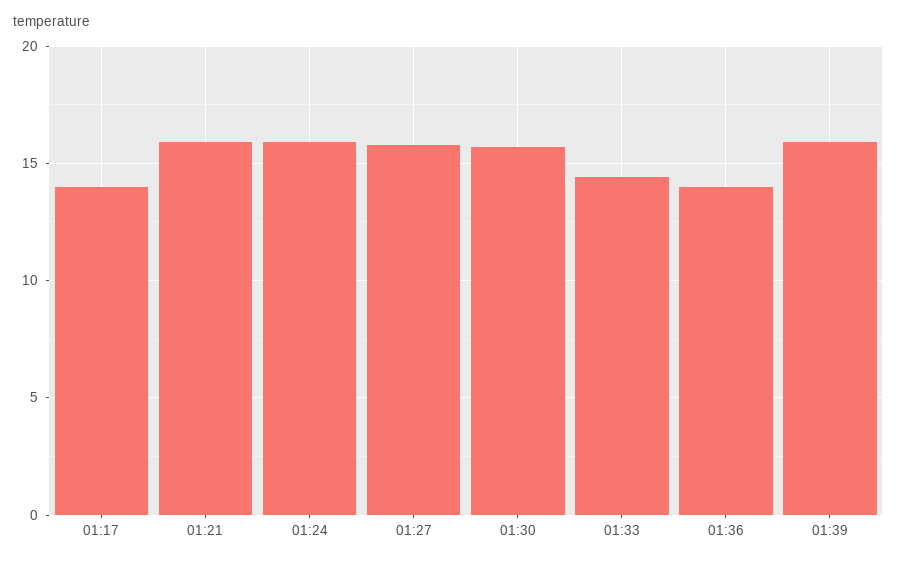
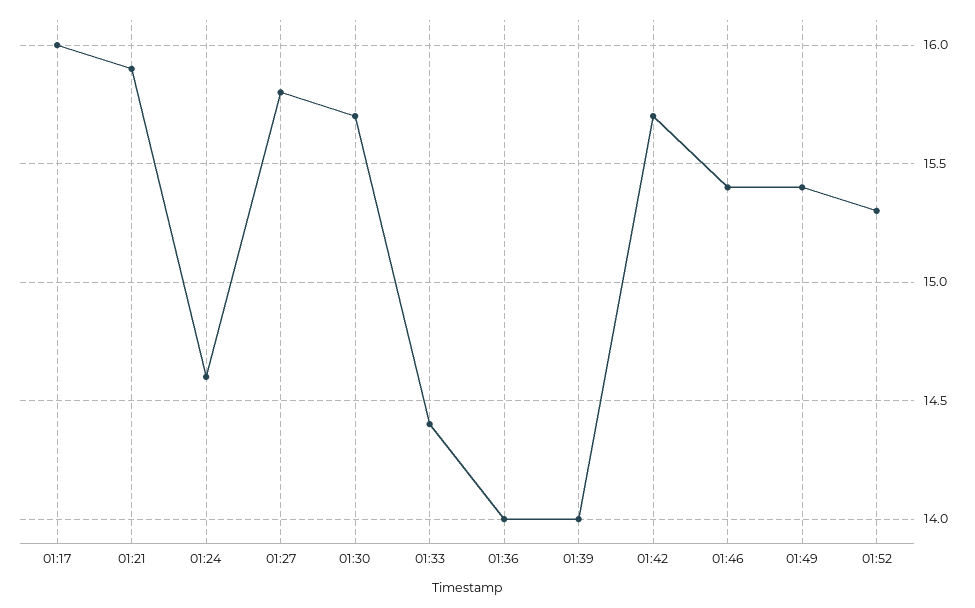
01:17: 14 -> 16
01:24: 16 -> 14.6
01:39: 16 -> 14
01:42: none -> 15.7
01:46: none -> 15.4
01:49: none -> 15.4
01:52: none -> 15.3

